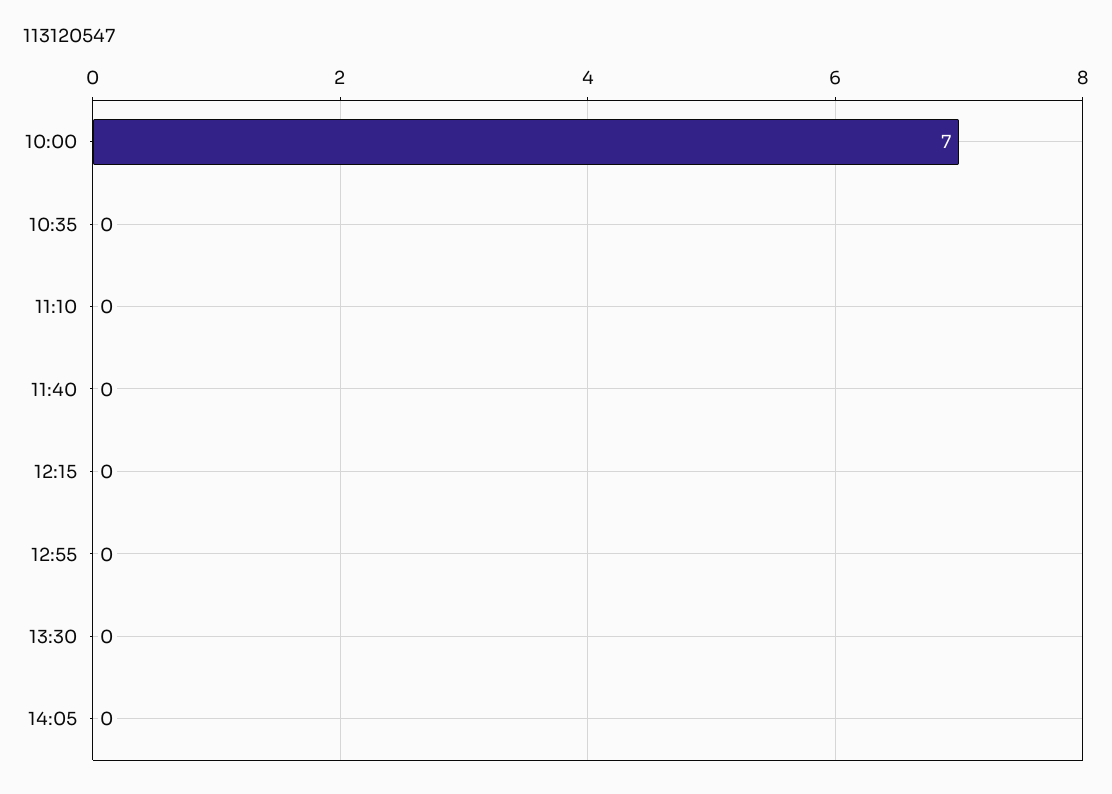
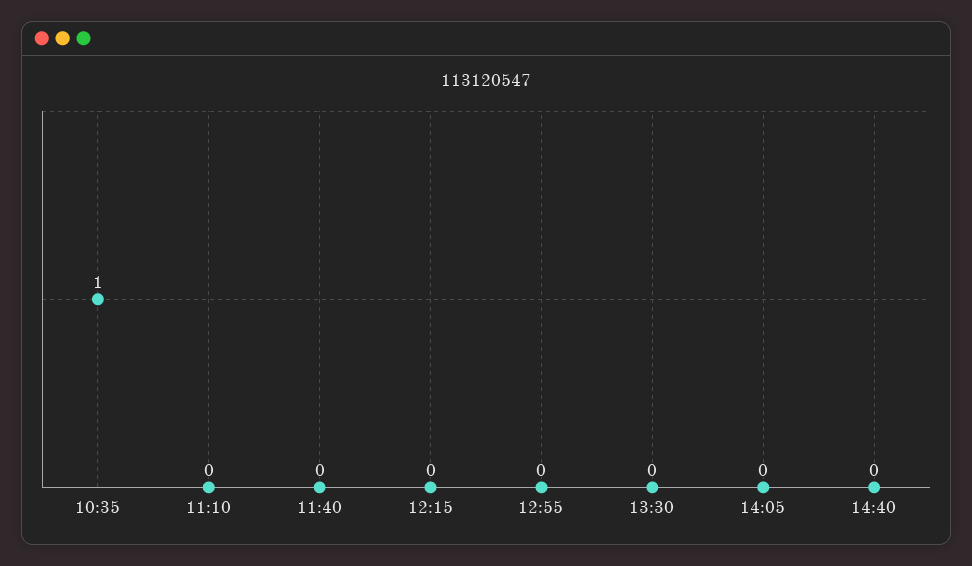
10:00: 7 -> none
10:35: 0 -> 1
14:40: none -> 0

